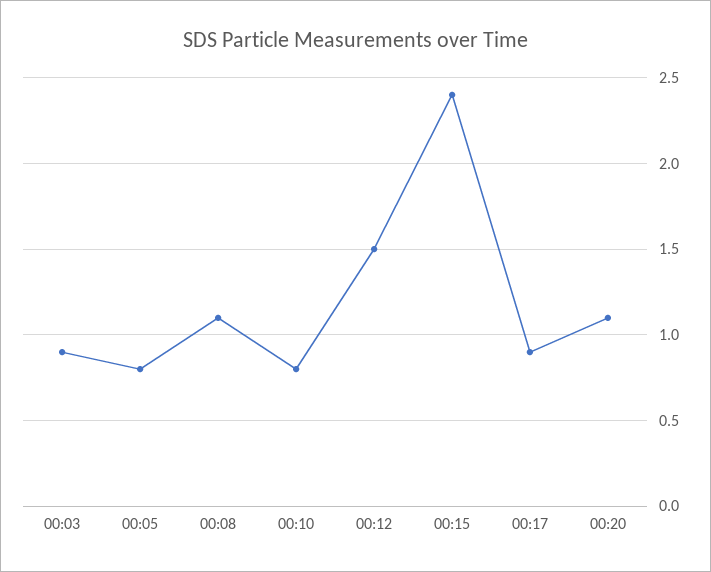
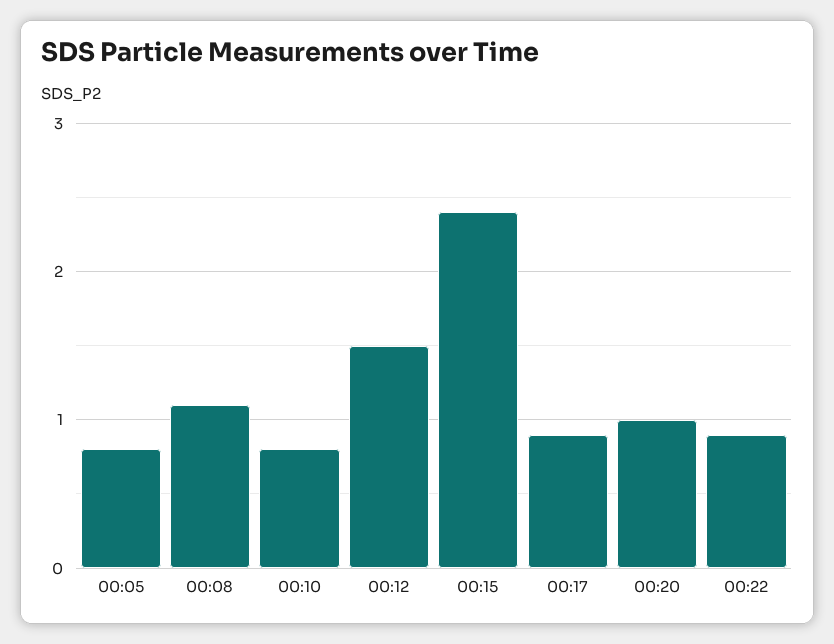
00:03: 0.9 -> none
00:20: 1.1 -> 1
00:22: none -> 0.9

